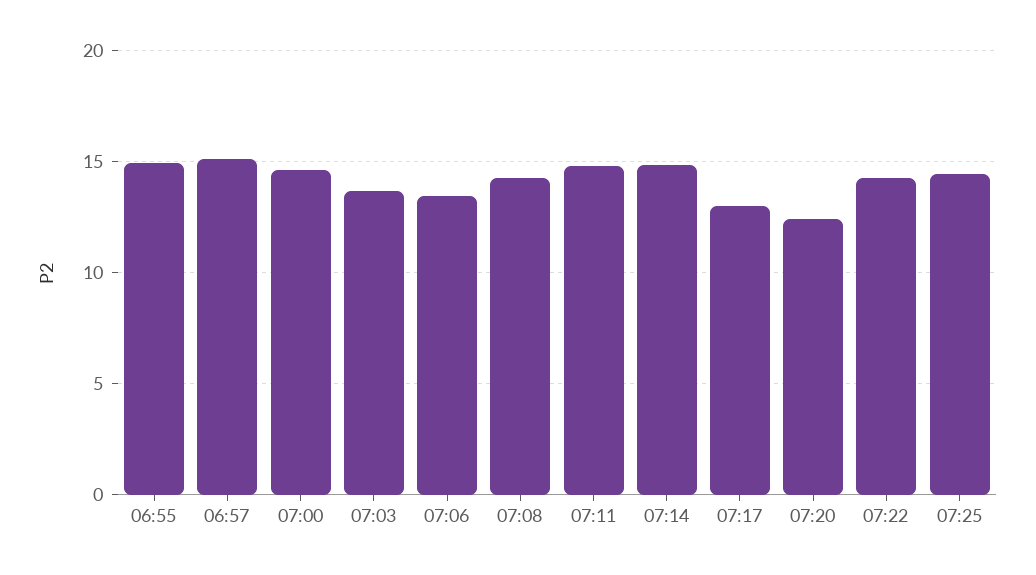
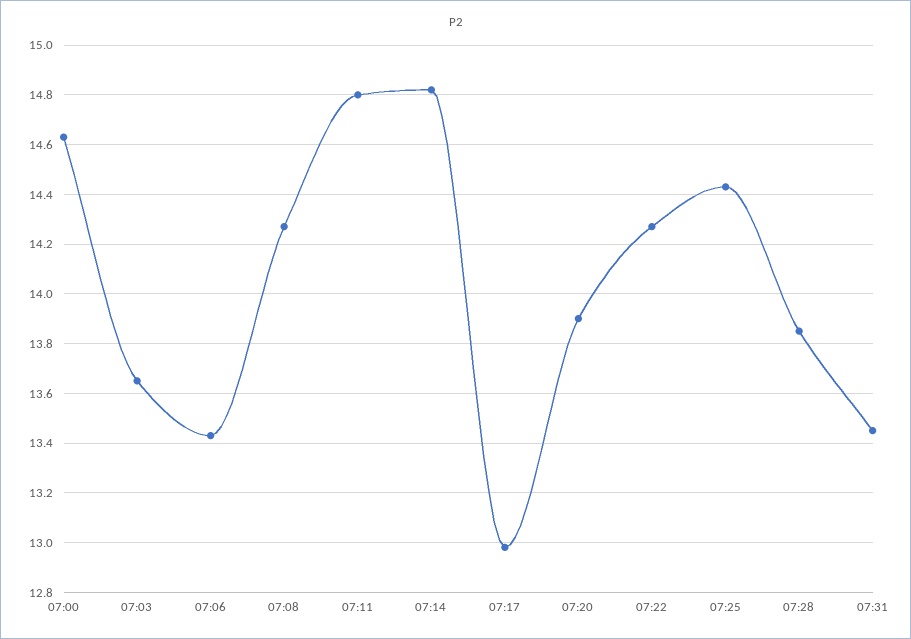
06:55: 15 -> none
06:57: 15 -> none
07:20: 12.5 -> 13.9
07:28: none -> 13.85
07:31: none -> 13.45

